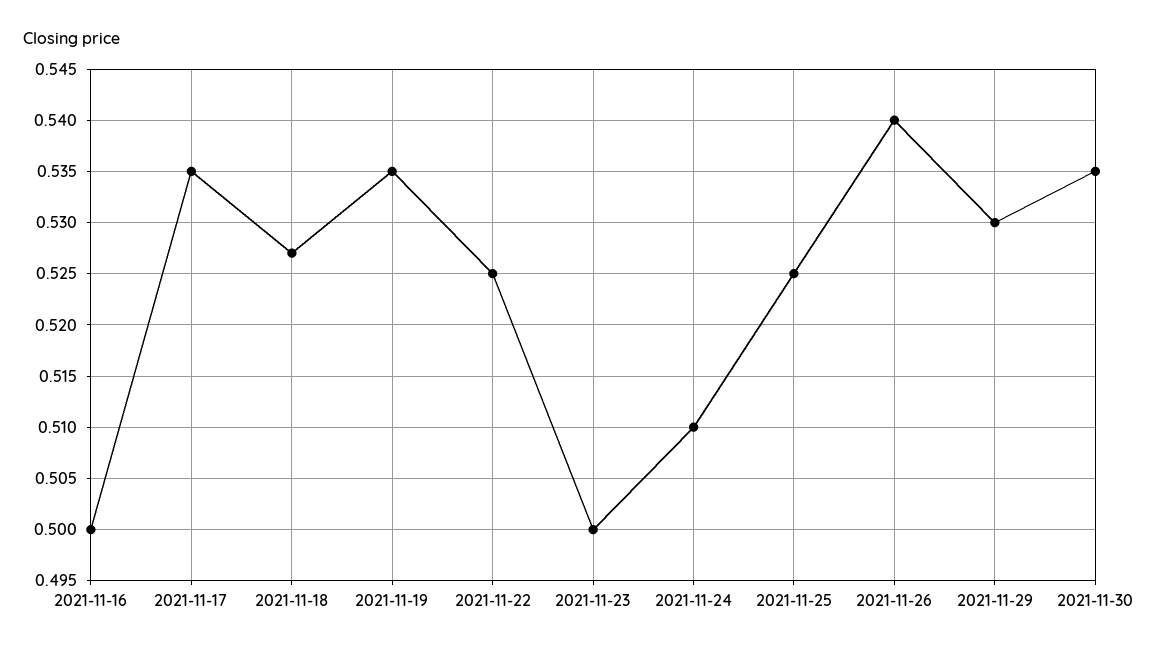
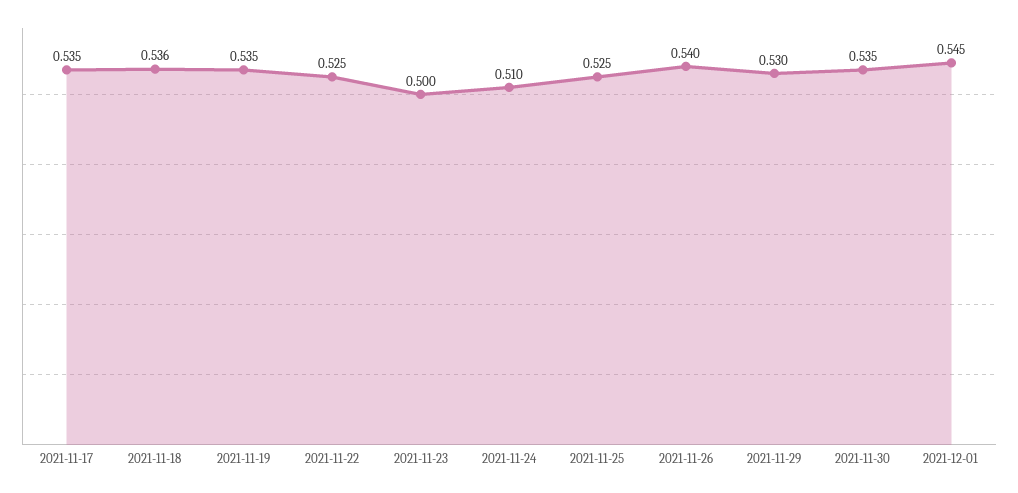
2021-11-16: 0.5 -> none
2021-11-18: 0.527 -> 0.536
2021-12-01: none -> 0.545

